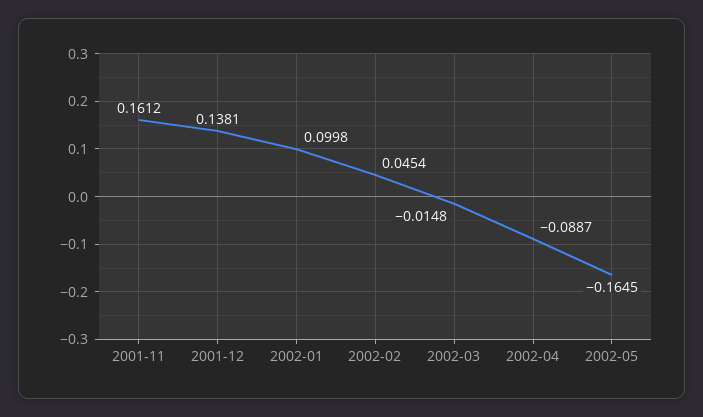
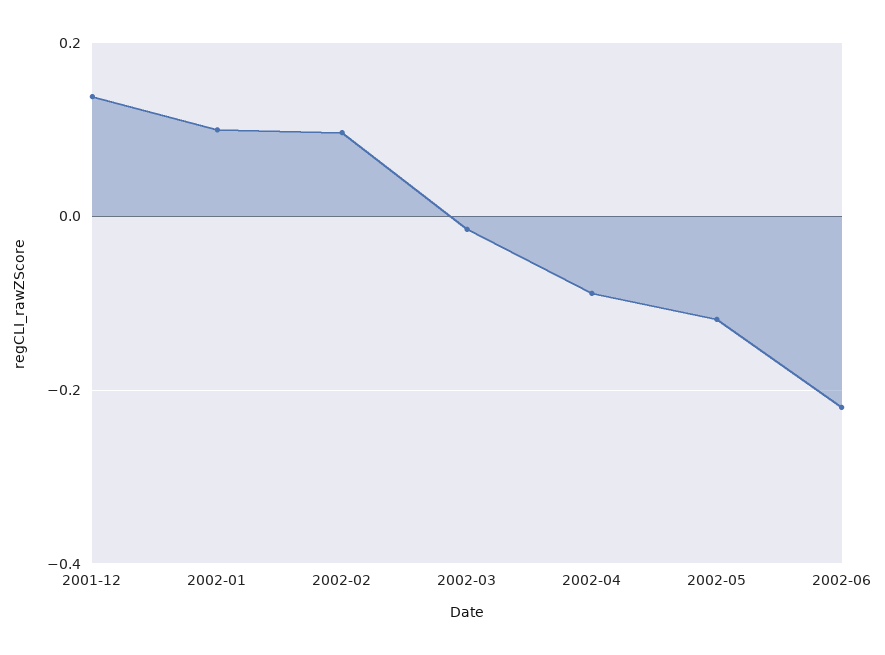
2001-11: 0.1612 -> none
2002-02: 0.0454 -> 0.1
2002-05: -0.1645 -> -0.12
2002-06: none -> -0.22

